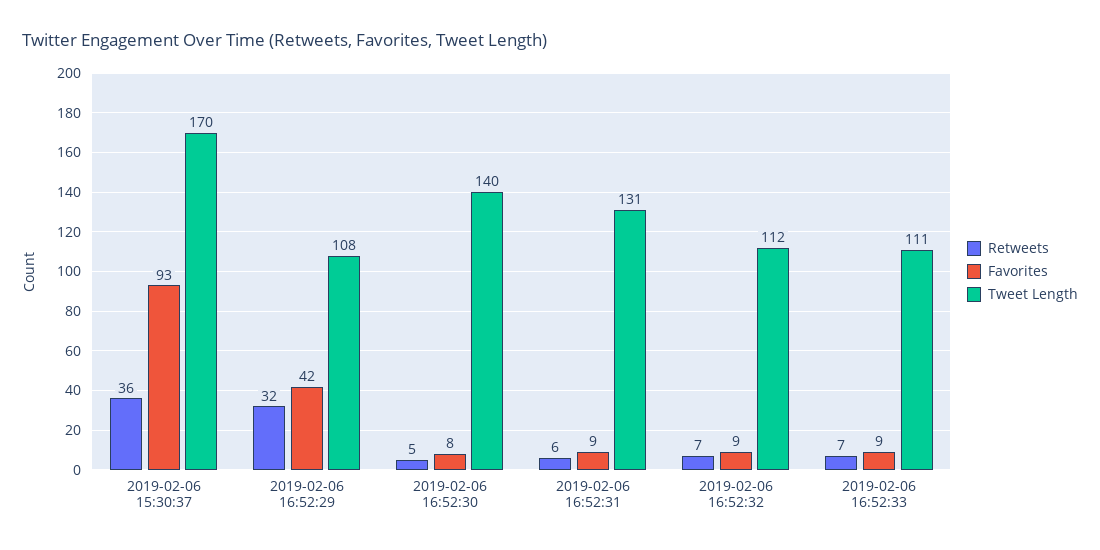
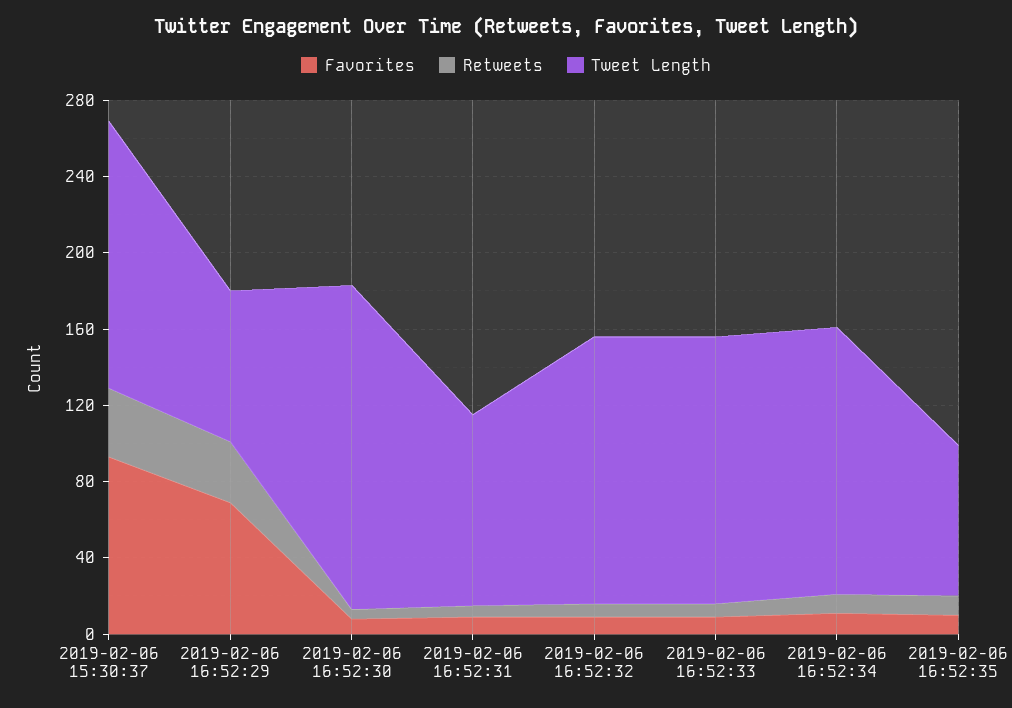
Tweet Length, 2019-02-06 15:30:37: 170 -> 140
Favorites, 2019-02-06 16:52:29: 42 -> 70
Tweet Length, 2019-02-06 16:52:29: 108 -> 80
Tweet Length, 2019-02-06 16:52:30: 140 -> 170
Tweet Length, 2019-02-06 16:52:31: 131 -> 100
Tweet Length, 2019-02-06 16:52:32: 112 -> 140
Tweet Length, 2019-02-06 16:52:33: 111 -> 140
Favorites, 2019-02-06 16:52:34: none -> 10
Retweets, 2019-02-06 16:52:34: none -> 10
Tweet Length, 2019-02-06 16:52:34: none -> 140
Favorites, 2019-02-06 16:52:35: none -> 10
Retweets, 2019-02-06 16:52:35: none -> 10
Tweet Length, 2019-02-06 16:52:35: none -> 80

